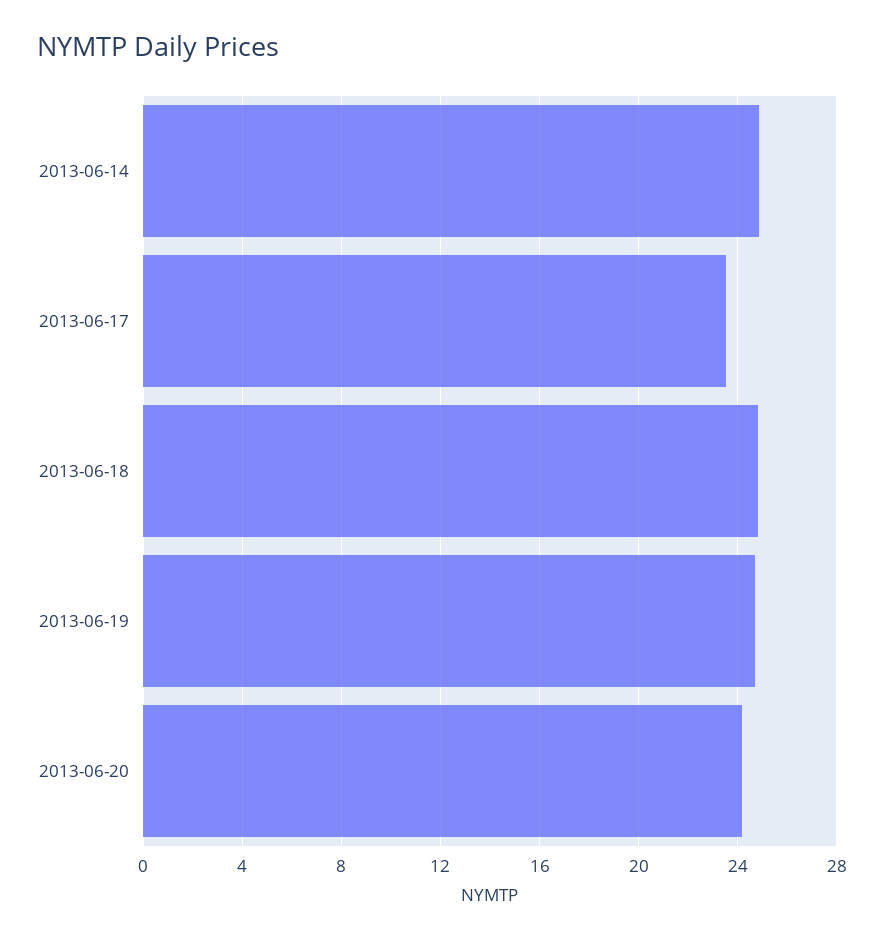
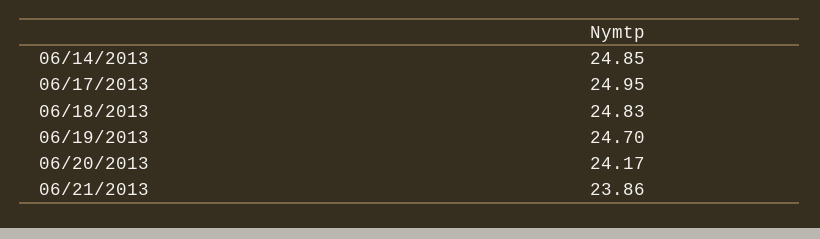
2013-06-17: 23.5 -> 24.95
06/21/2013: none -> 23.86

